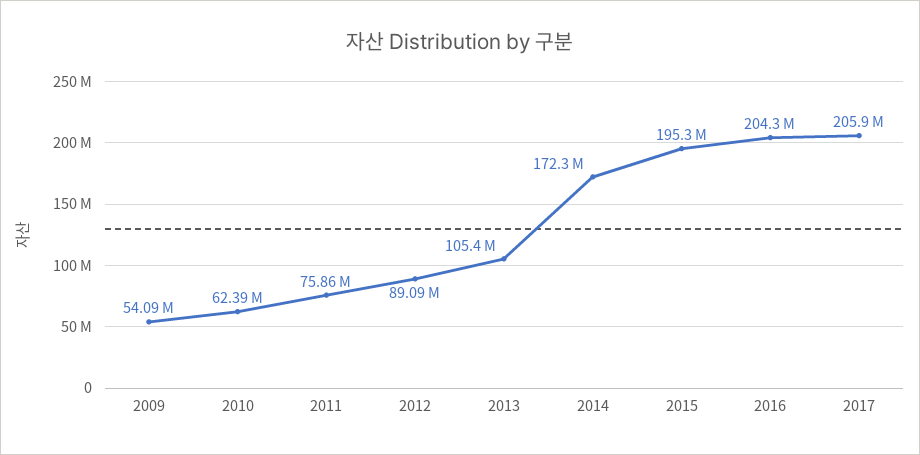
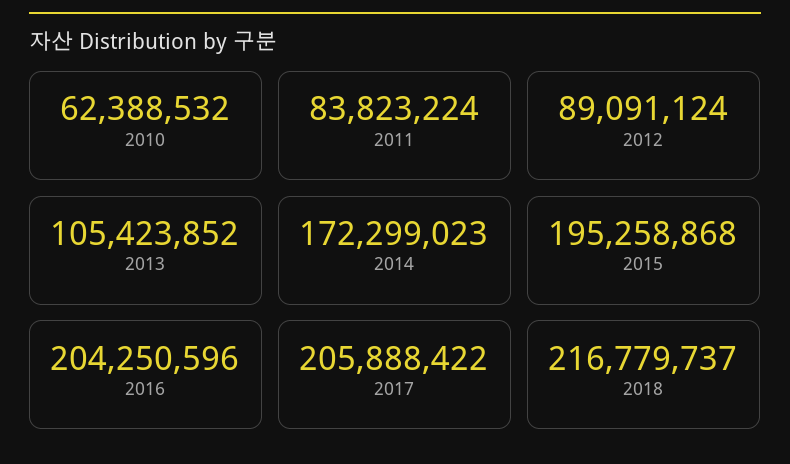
2009: 54090000 -> none
2011: 75860000 -> 83823224
2018: none -> 216779737

